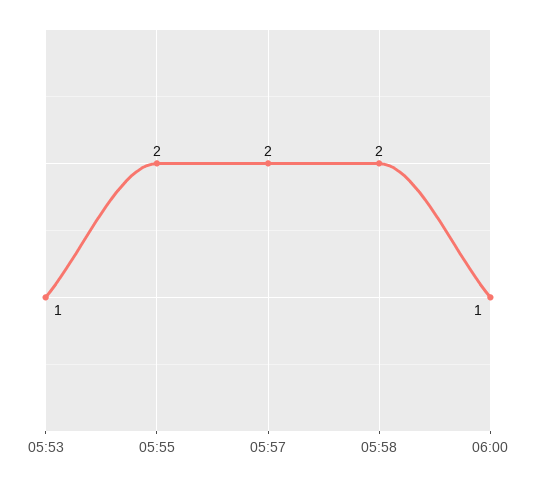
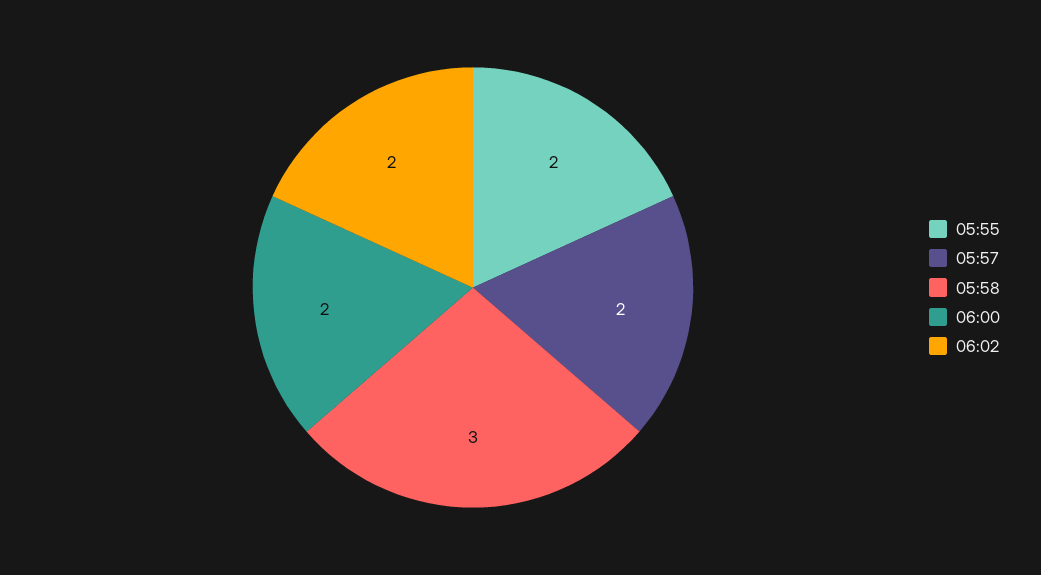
05:53: 1 -> none
05:58: 2 -> 3
06:00: 1 -> 2
06:02: none -> 2

